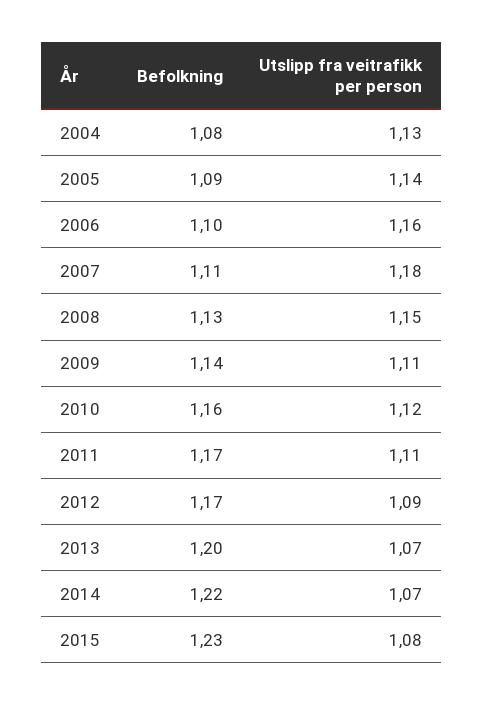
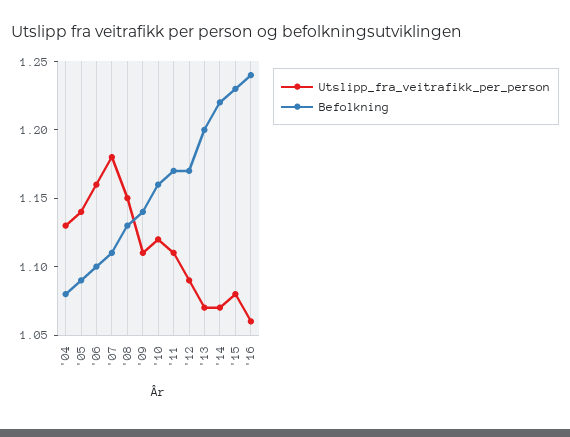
Utslipp fra veitrafikk per person, '16: none -> 1.06
Befolkning, '16: none -> 1.24

